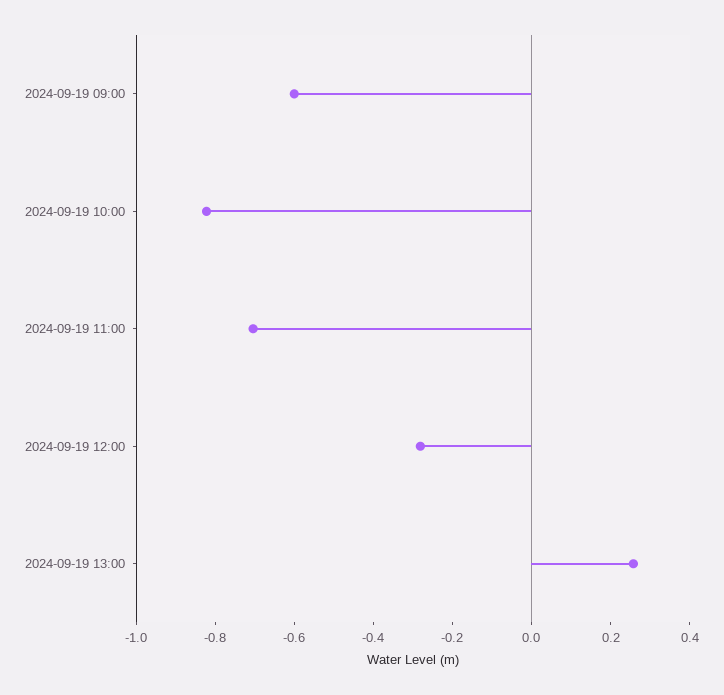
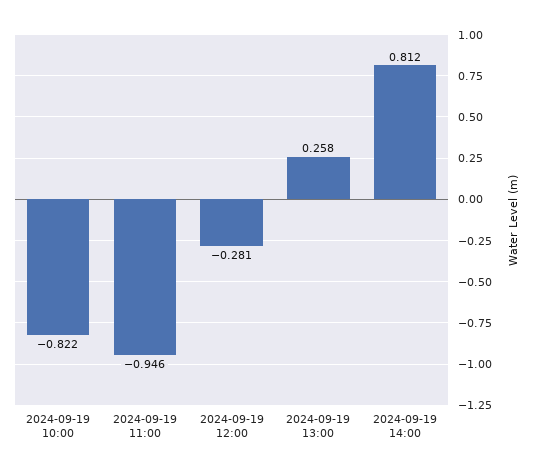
2024-09-19 09:00: -0.6 -> none
2024-09-19 11:00: -0.7 -> -0.946
2024-09-19 14:00: none -> 0.812

